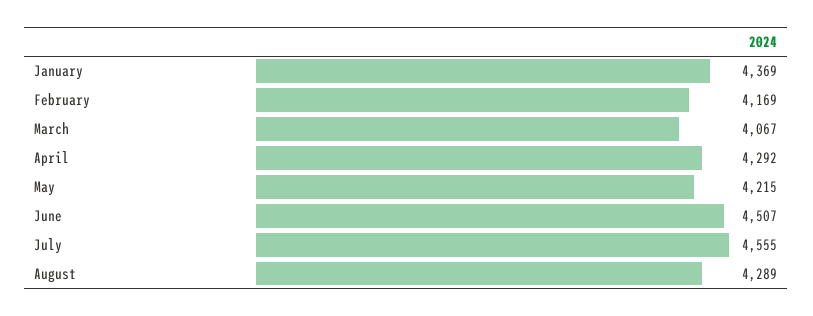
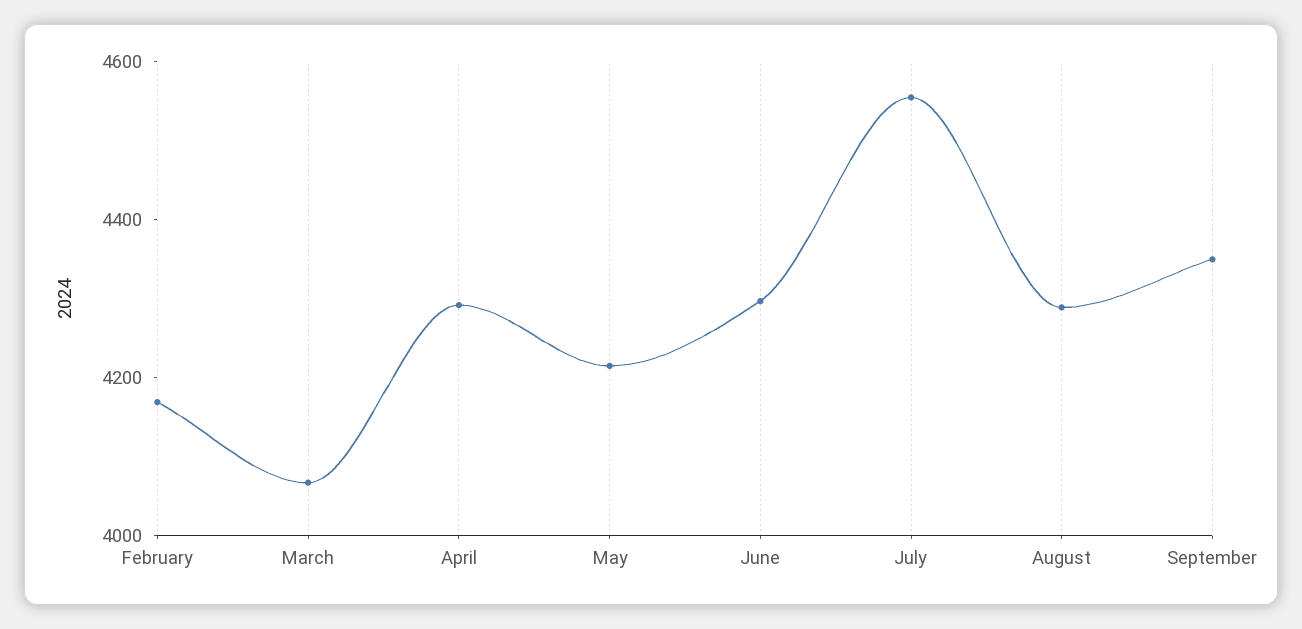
January: 4369 -> none
June: 4507 -> 4300
September: none -> 4350

